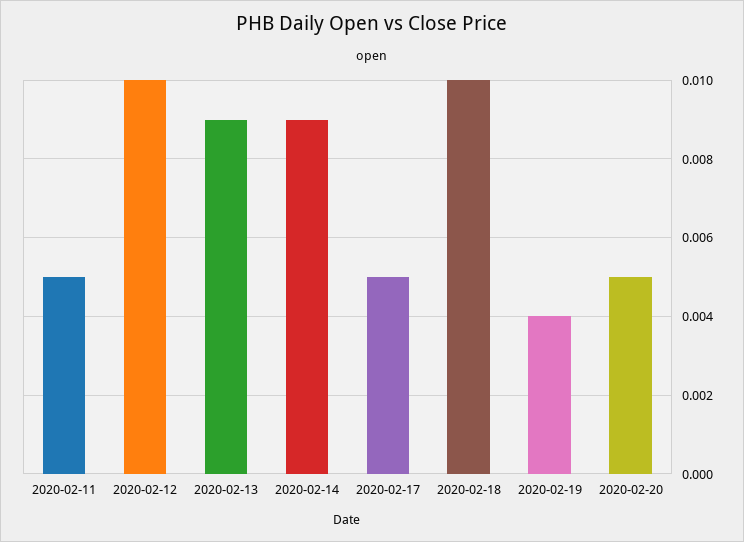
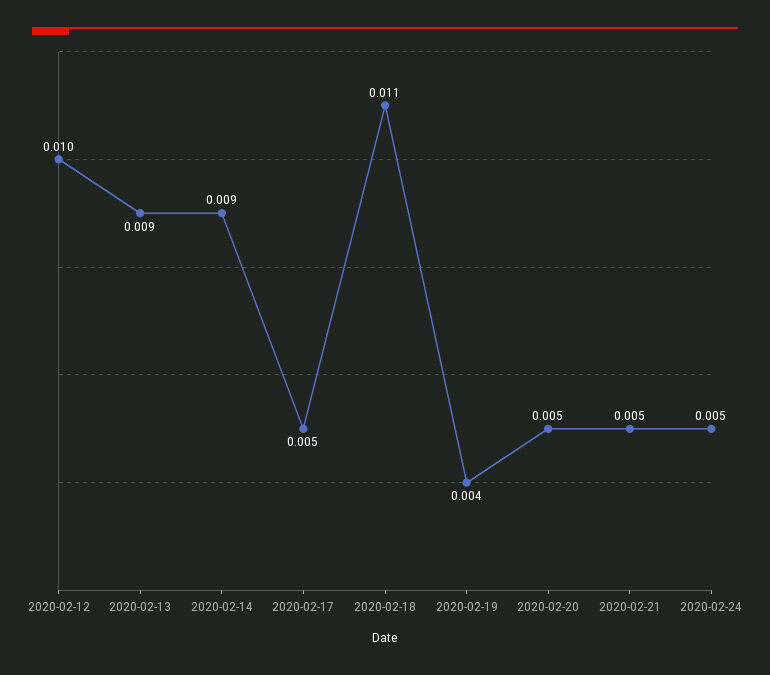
2020-02-11: 0.005 -> none
2020-02-18: 0.01 -> 0.011
2020-02-21: none -> 0.005
2020-02-24: none -> 0.005

